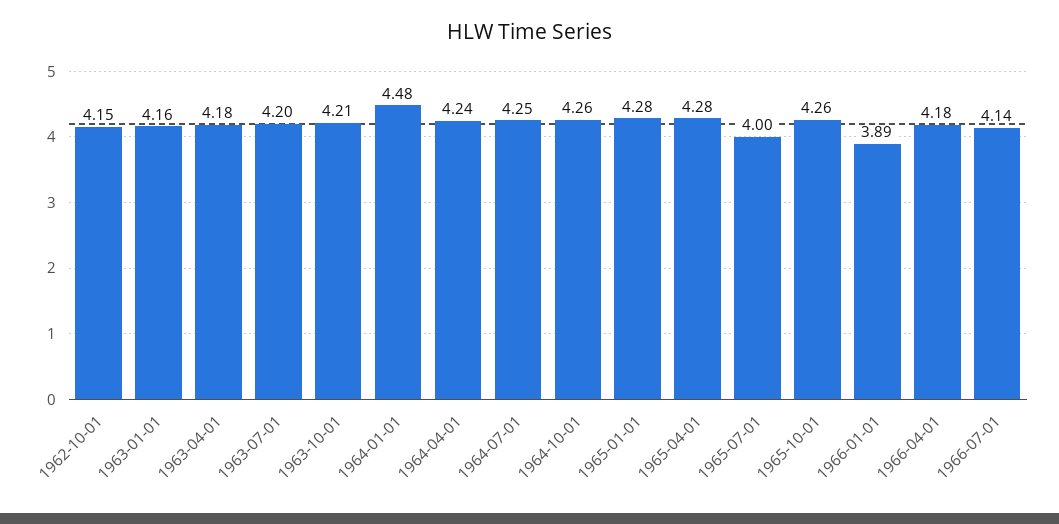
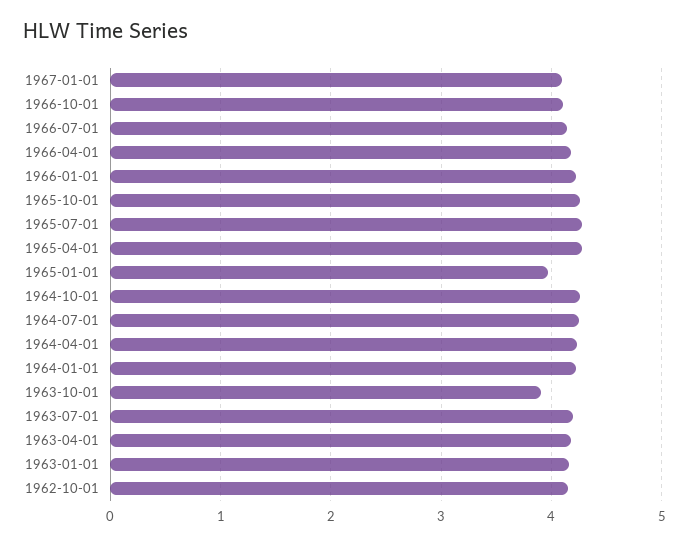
1963-10-01: 4.21 -> 3.9
1964-01-01: 4.48 -> 4.2
1965-01-01: 4.28 -> 4
1965-07-01: 4 -> 4.3
1966-01-01: 3.89 -> 4.2
1967-01-01: none -> 4.1
1966-10-01: none -> 4.1

